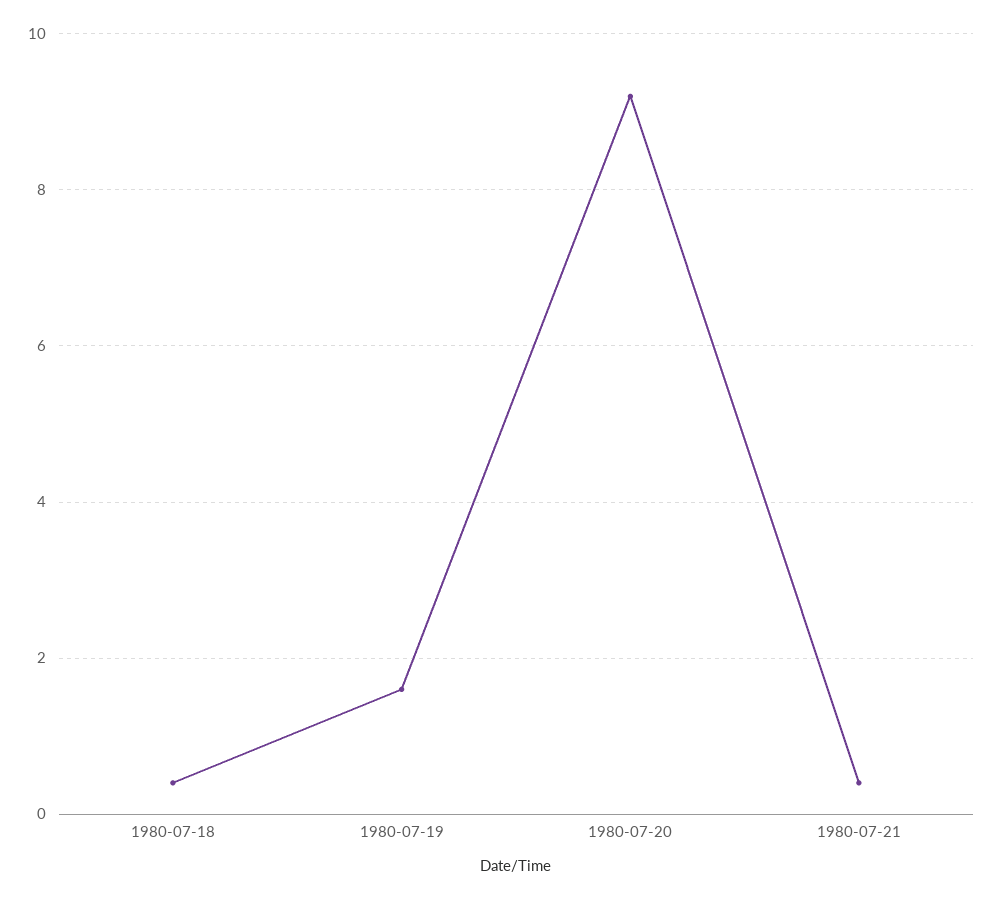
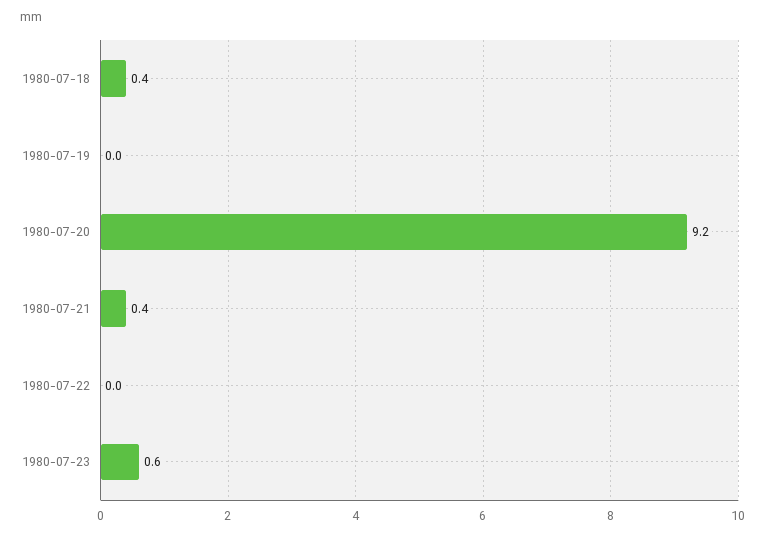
1980-07-19: 1.5 -> 0
1980-07-22: none -> 0
1980-07-23: none -> 0.6

